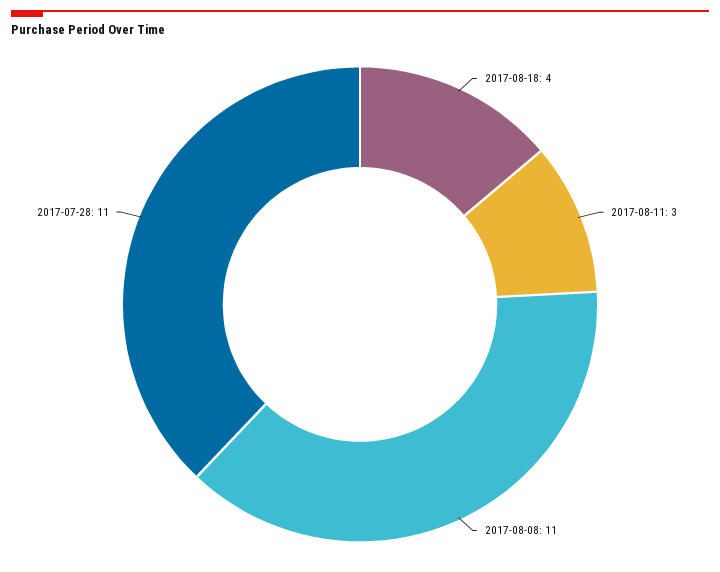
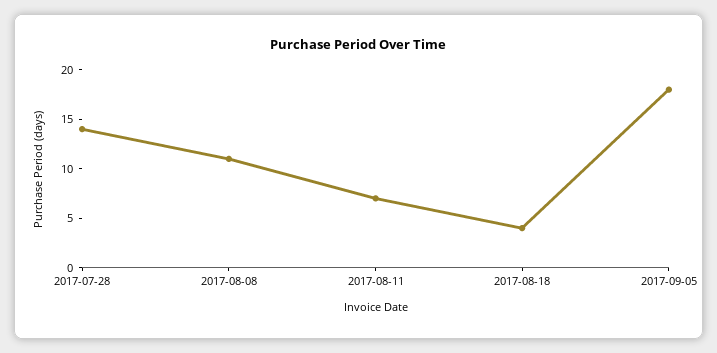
2017-08-11: 3 -> 7
2017-07-28: 11 -> 14
2017-09-05: none -> 18

